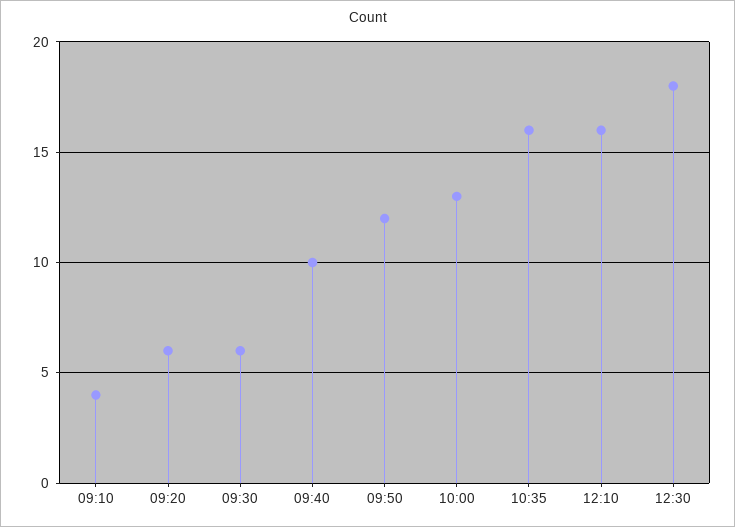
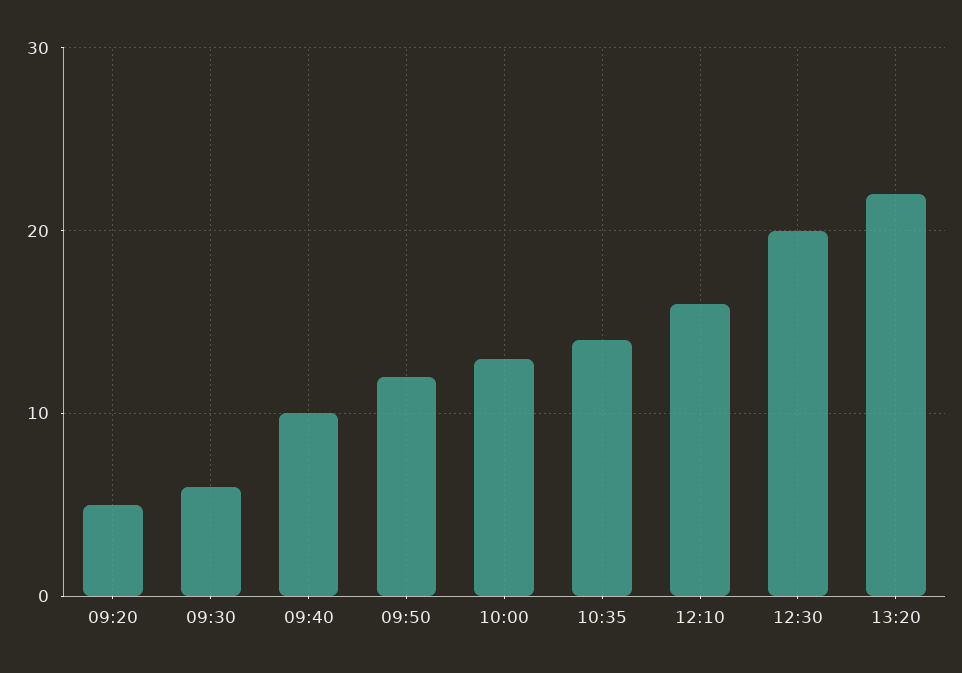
09:10: 4 -> none
09:20: 6 -> 5
10:35: 16 -> 14
12:30: 18 -> 20
13:20: none -> 22

